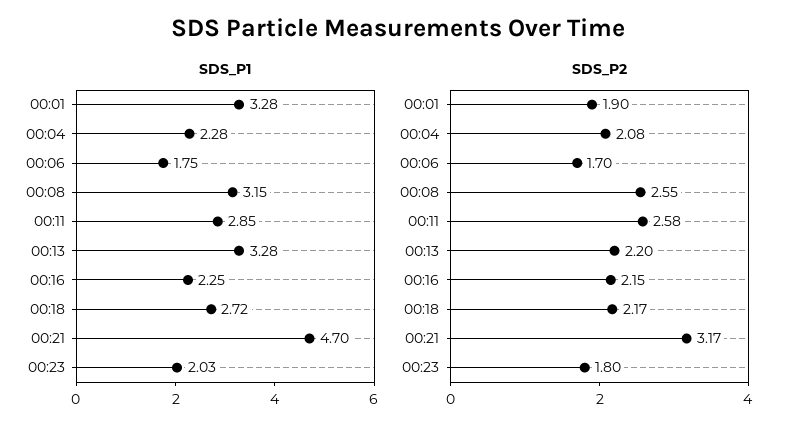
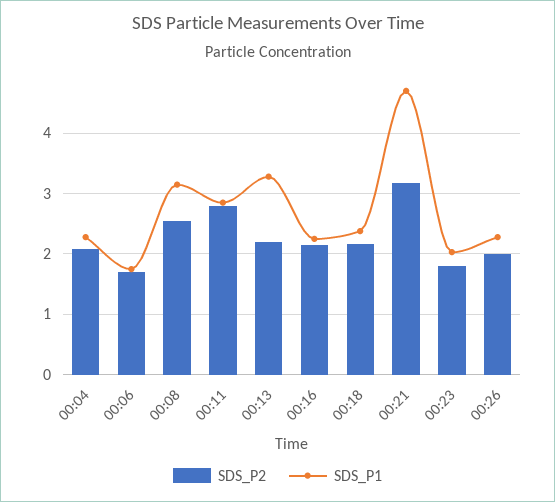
SDS_P1, 00:01: 3.28 -> none
SDS_P1, 00:18: 2.72 -> 2.4
SDS_P2, 00:01: 1.9 -> none
SDS_P2, 00:11: 2.58 -> 2.8
SDS_P2, 00:26: none -> 2
SDS_P1, 00:26: none -> 2.3

